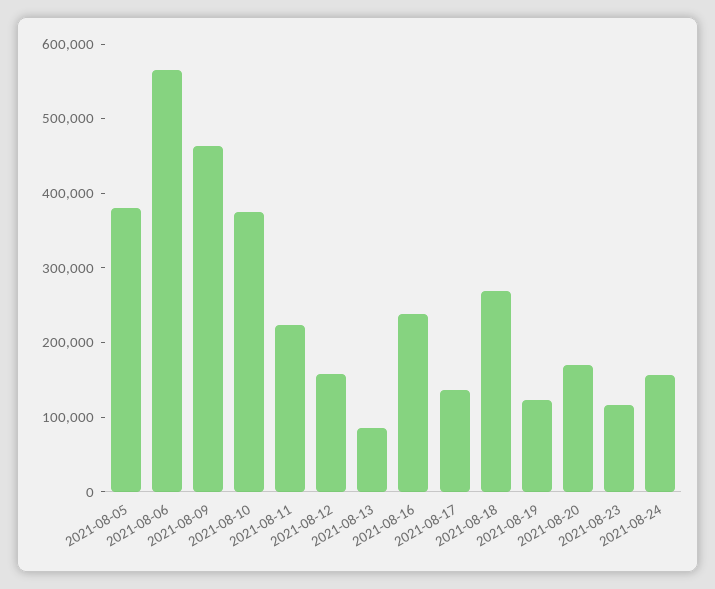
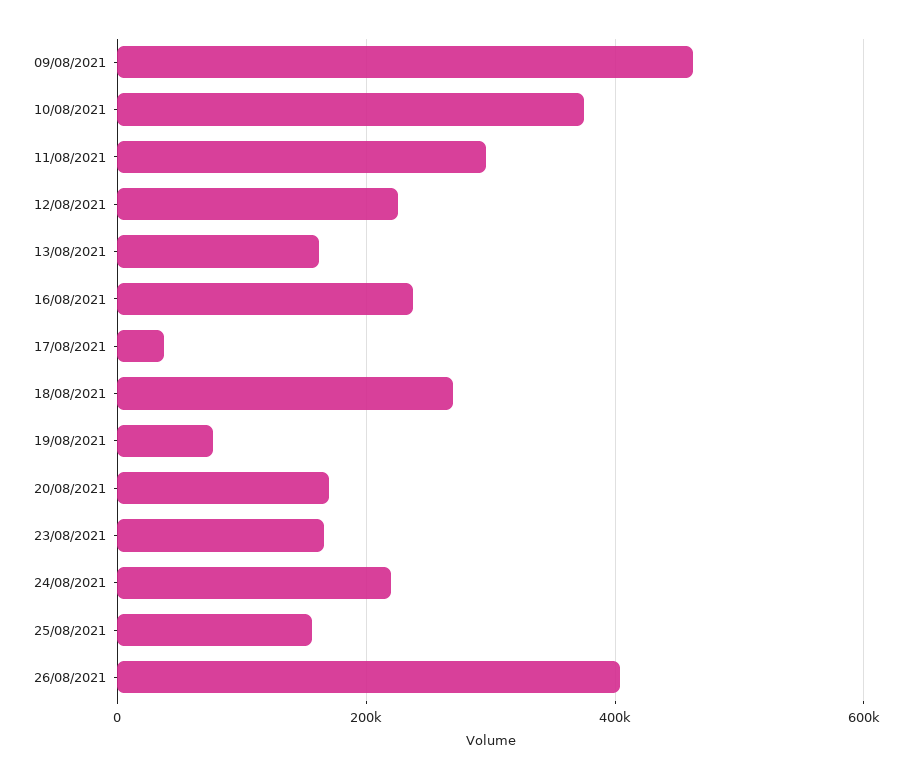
2021-08-05: 380000 -> none
2021-08-06: 560000 -> none
2021-08-11: 220000 -> 300000
2021-08-12: 160000 -> 220000
2021-08-13: 80000 -> 160000
2021-08-17: 140000 -> 40000
2021-08-19: 120000 -> 80000
2021-08-23: 120000 -> 160000
2021-08-24: 160000 -> 220000
25/08/2021: none -> 160000
26/08/2021: none -> 400000

